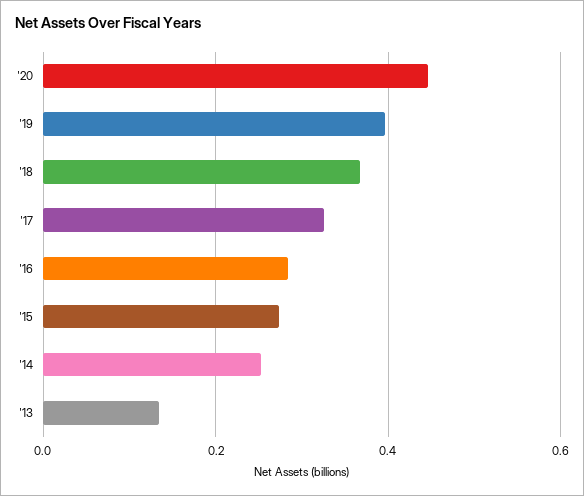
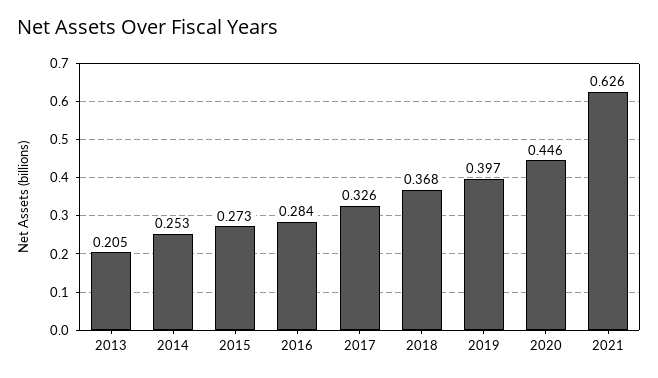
'13: 0.14 -> 0.205
2021: none -> 0.626

